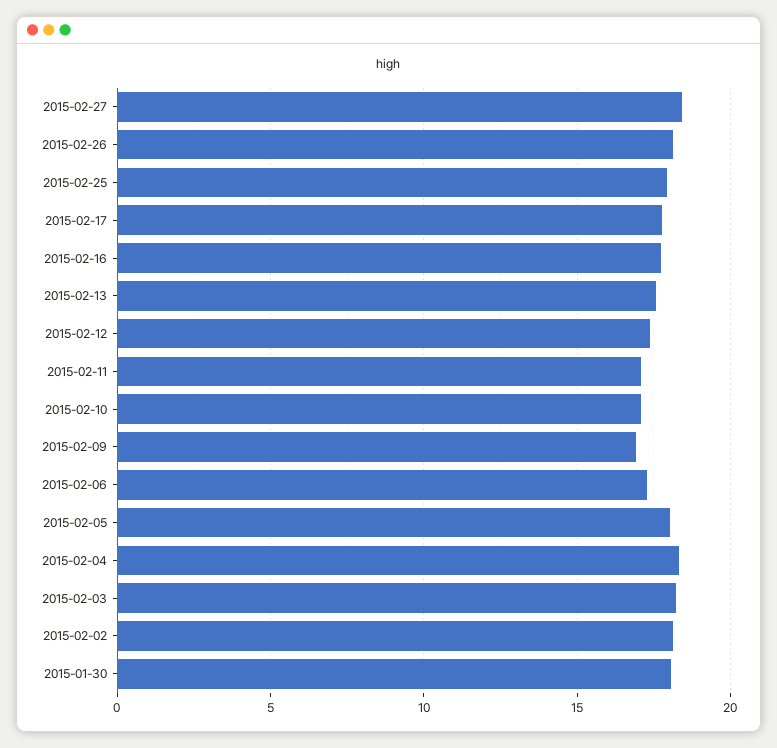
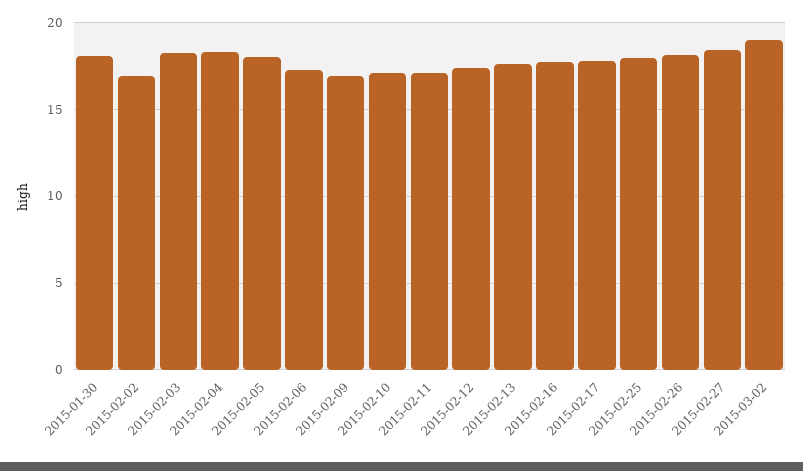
2015-02-02: 18 -> 17
2015-03-02: none -> 19

